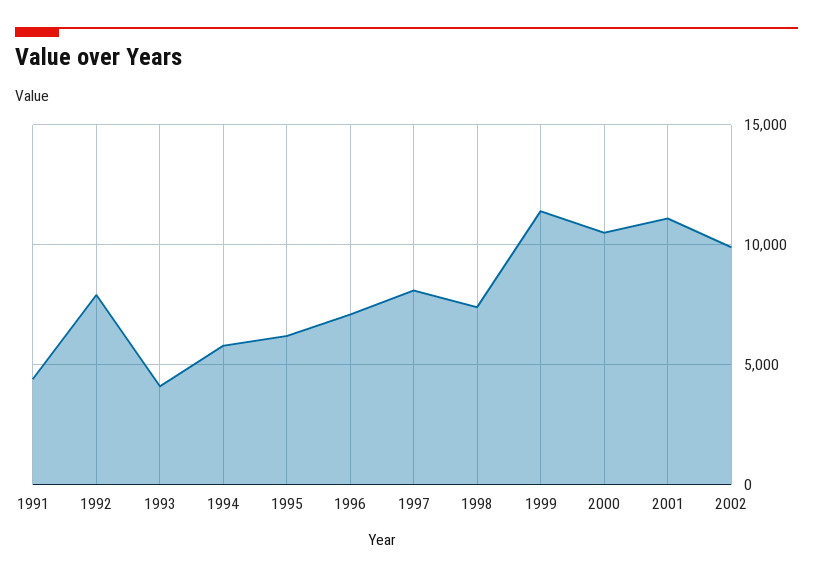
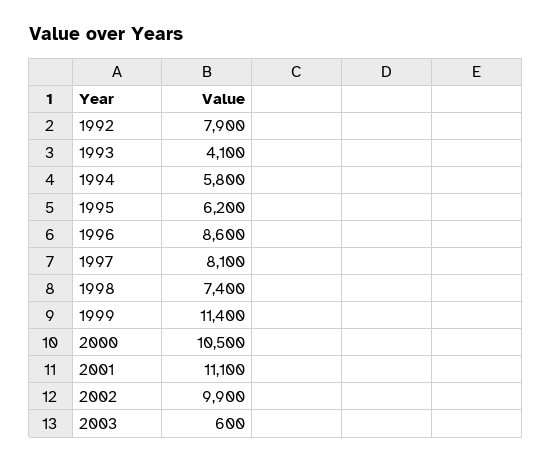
1991: 4500 -> none
1996: 7000 -> 8600
2003: none -> 600

